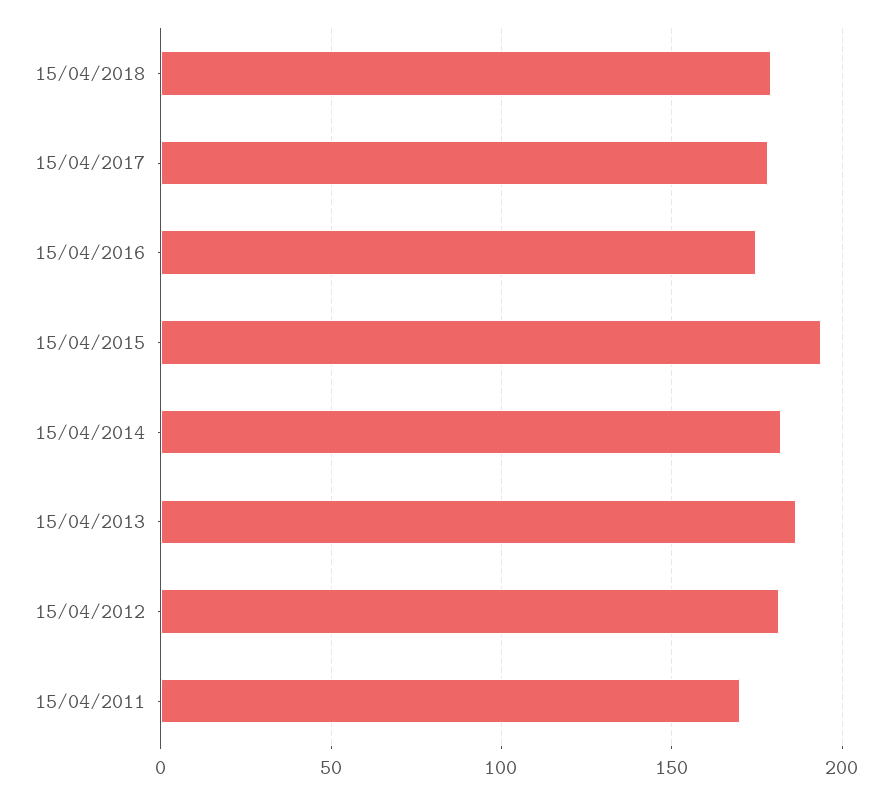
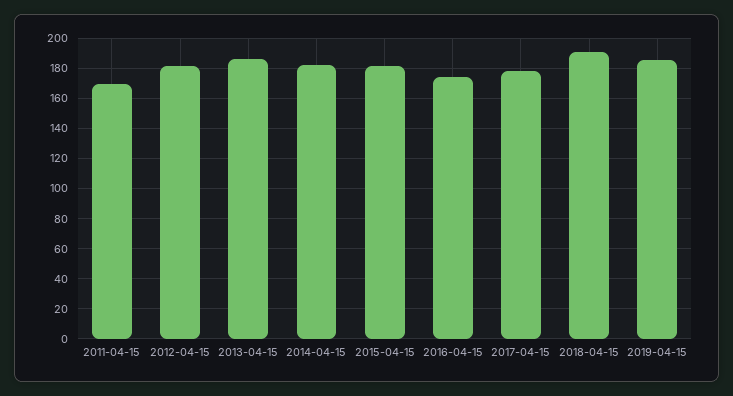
15/04/2018: 180 -> 190
15/04/2015: 195 -> 180
2019-04-15: none -> 185

